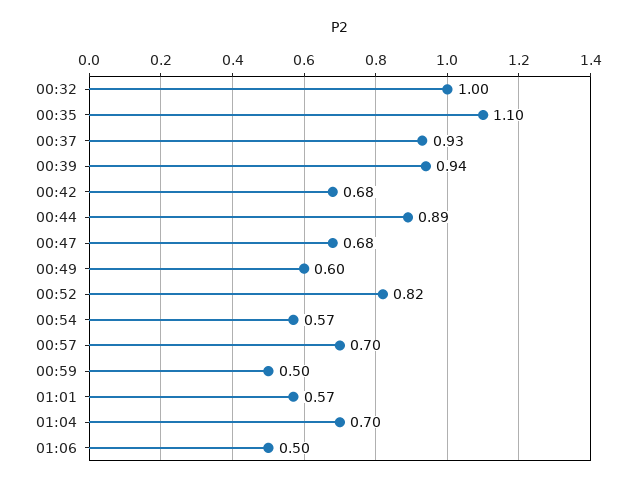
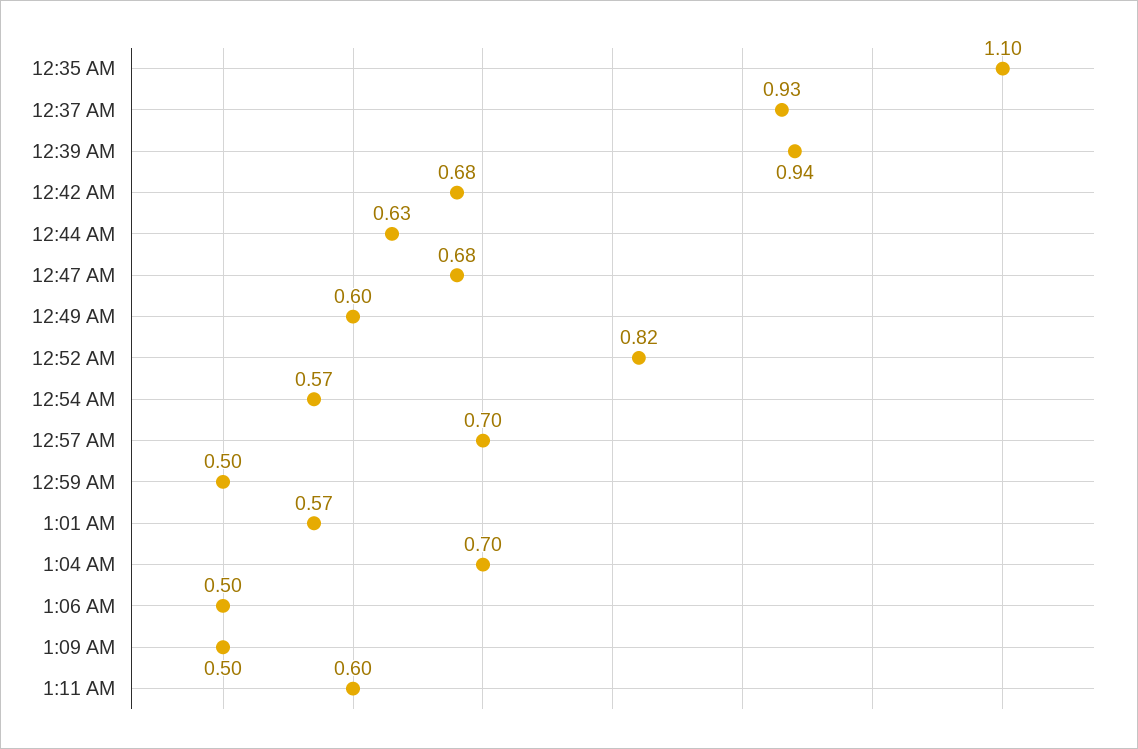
00:32: 1 -> none
00:44: 0.89 -> 0.63
1:09 AM: none -> 0.5
1:11 AM: none -> 0.6

